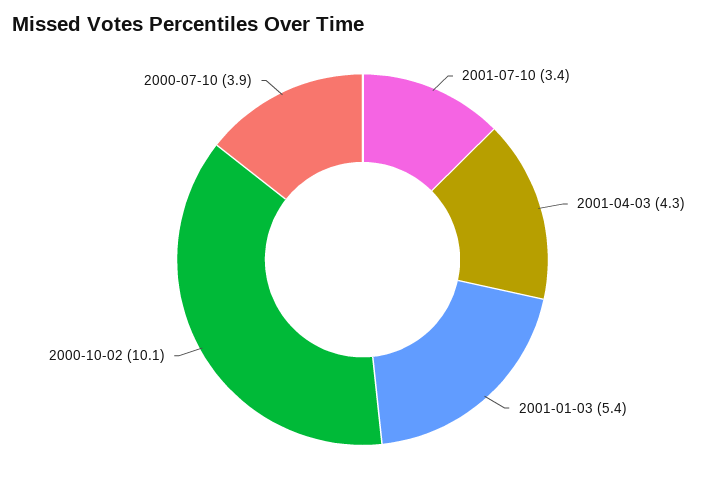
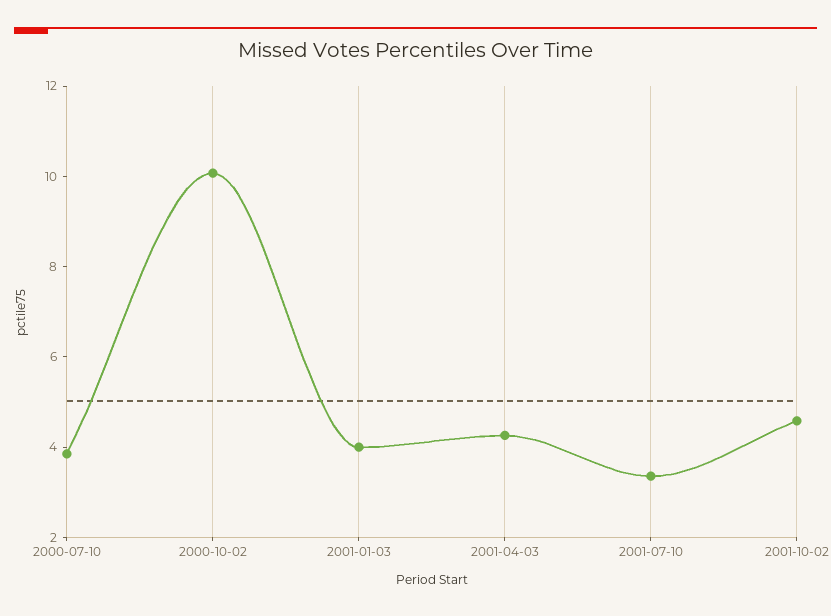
2001-01-03: 5.4 -> 4
2001-10-02: none -> 4.5

